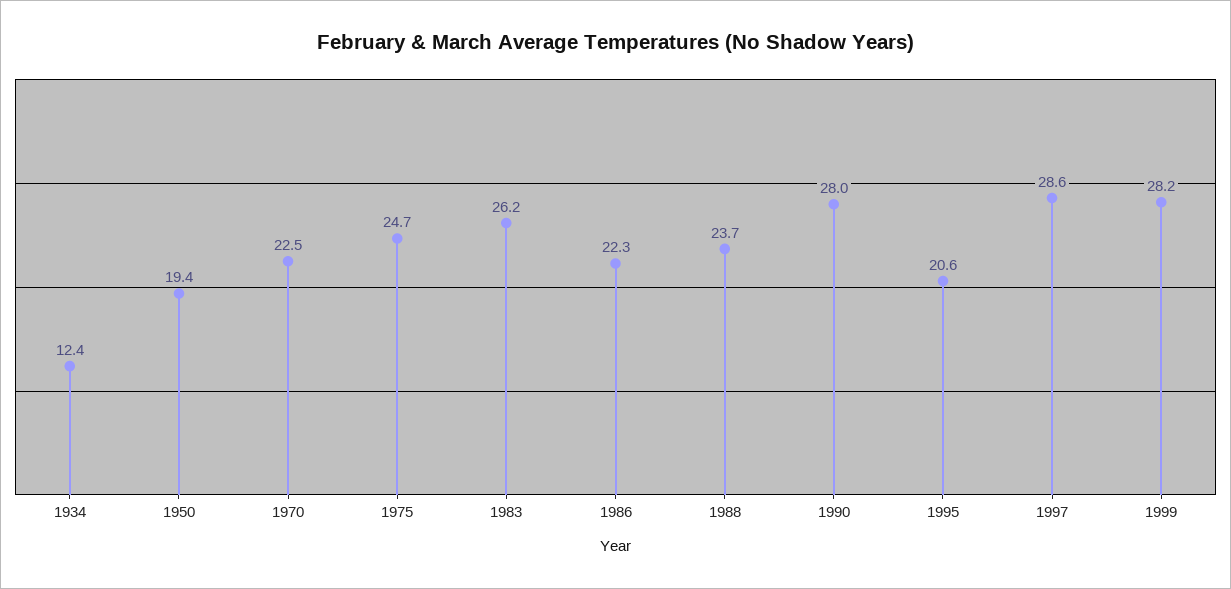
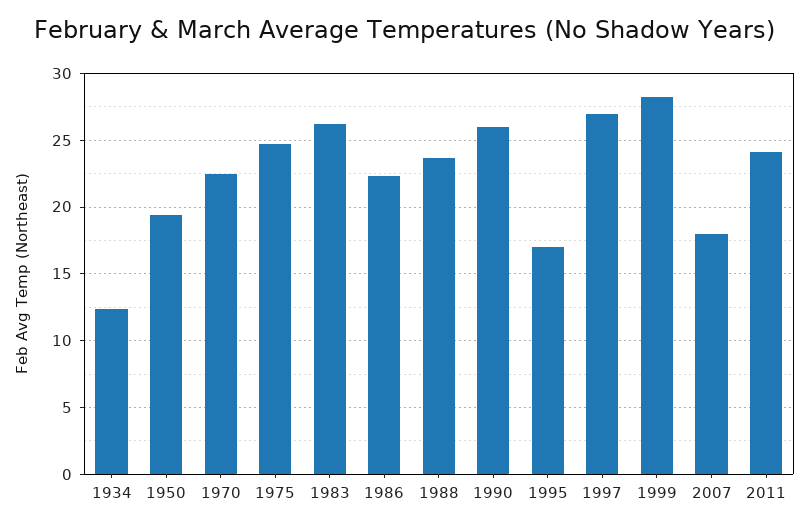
1990: 28 -> 26
1995: 20.6 -> 17
1997: 28.6 -> 27
2007: none -> 18
2011: none -> 24

